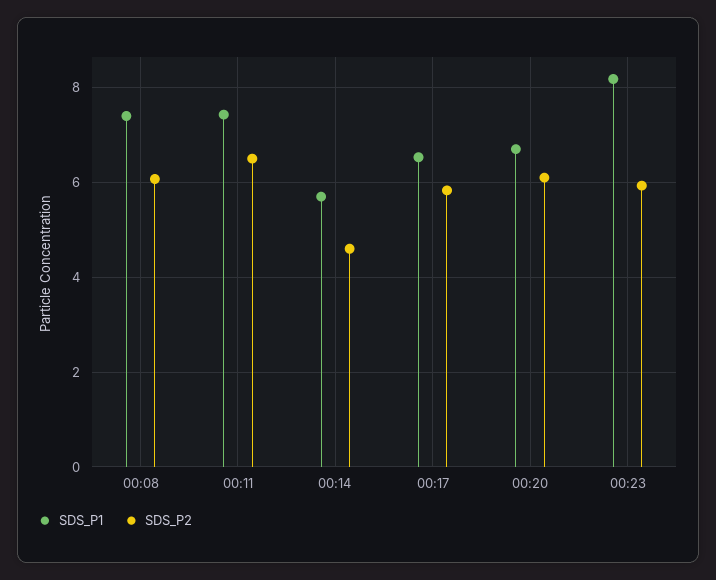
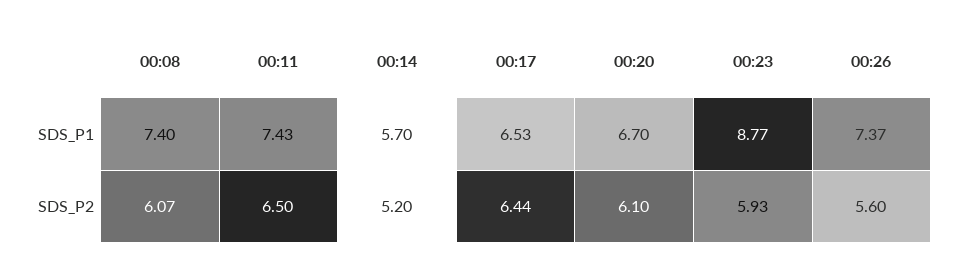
SDS_P2, 00:14: 4.6 -> 5.2
SDS_P2, 00:17: 5.8 -> 6.44
SDS_P1, 00:23: 8.2 -> 8.77
SDS_P1, 00:26: none -> 7.37
SDS_P2, 00:26: none -> 5.6

